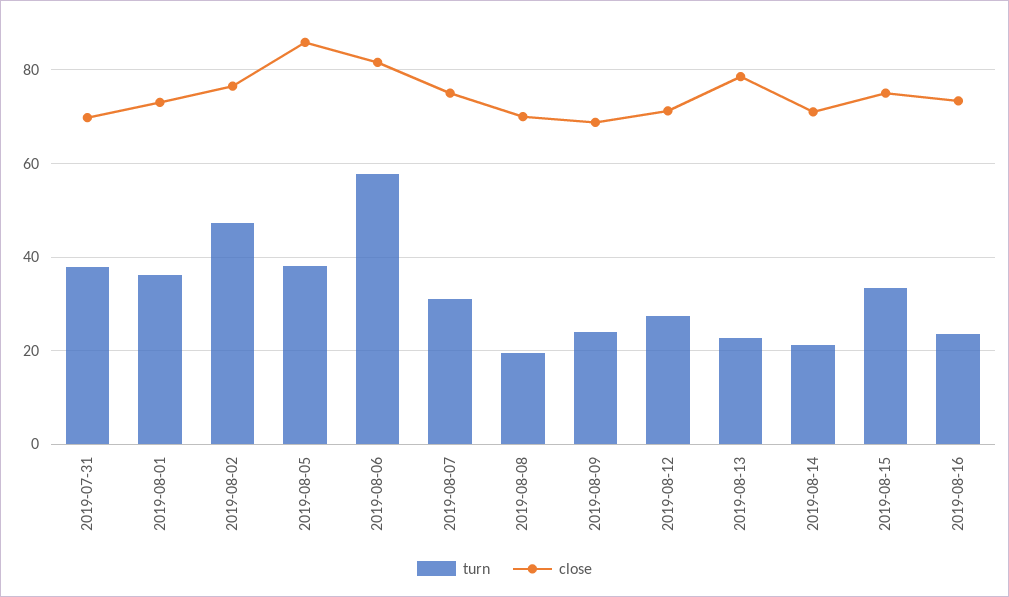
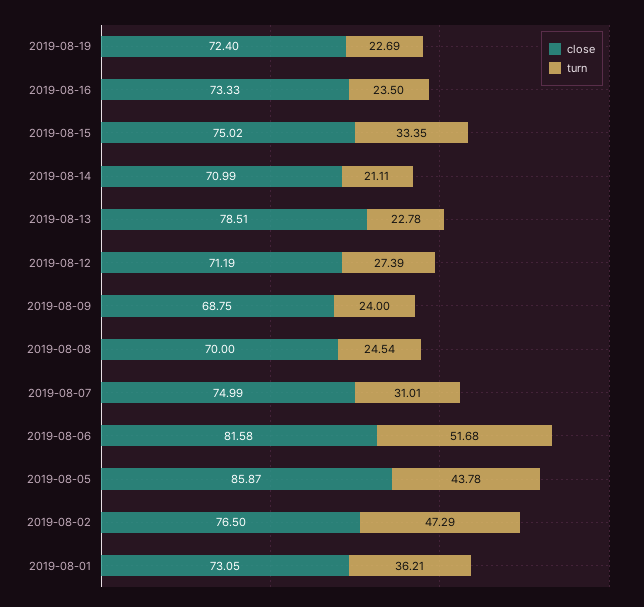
turn, 2019-07-31: 38 -> none
close, 2019-07-31: 70 -> none
turn, 2019-08-05: 38 -> 43.78
turn, 2019-08-06: 58 -> 51.68
turn, 2019-08-08: 20 -> 24.54
close, 2019-08-19: none -> 72.4
turn, 2019-08-19: none -> 22.69

